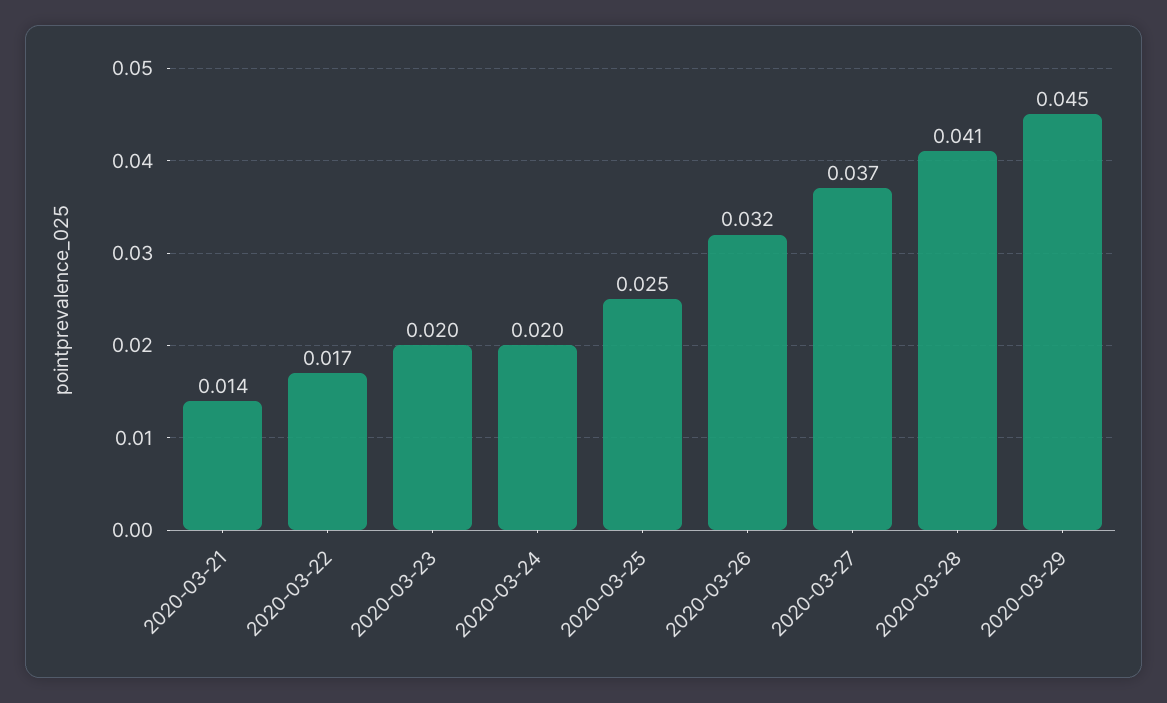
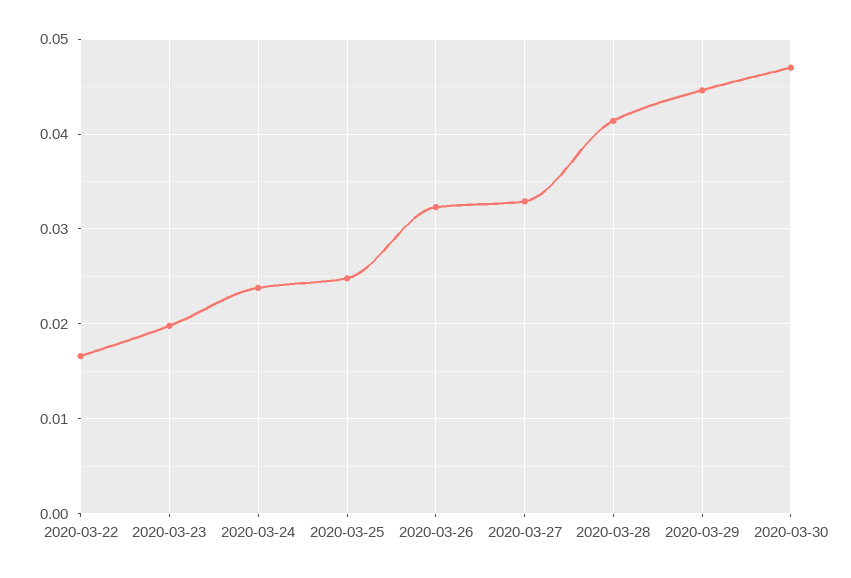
2020-03-21: 0.014 -> none
2020-03-24: 0.02 -> 0.024
2020-03-27: 0.037 -> 0.033
2020-03-30: none -> 0.047

